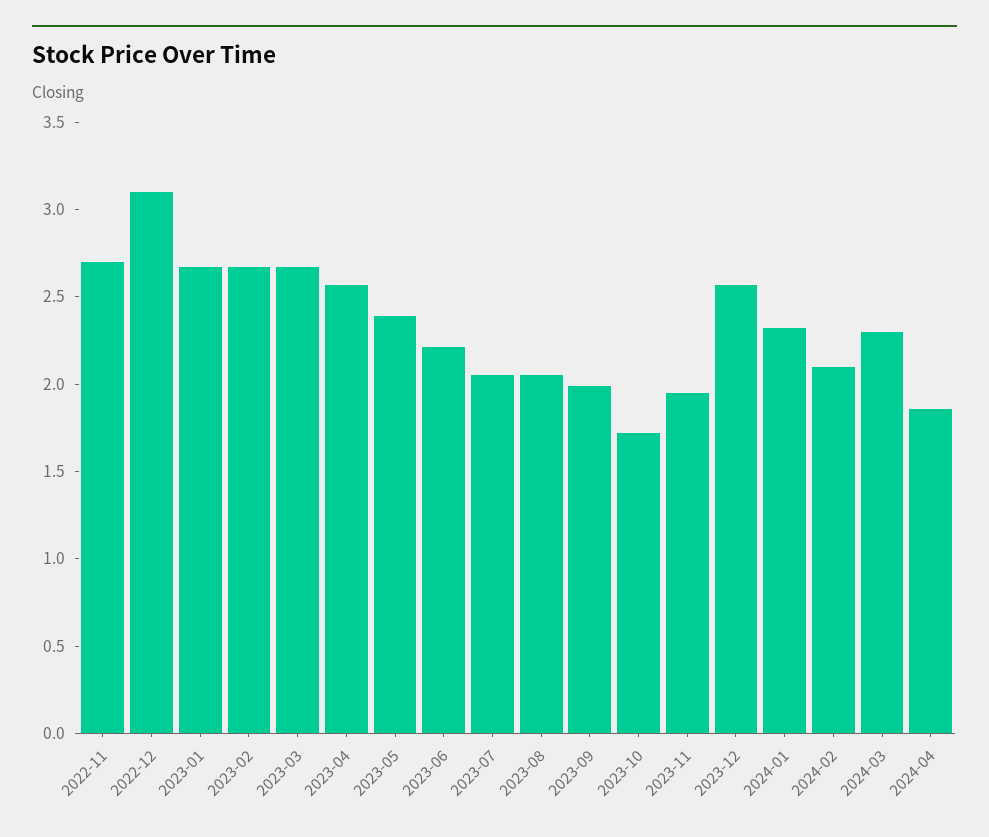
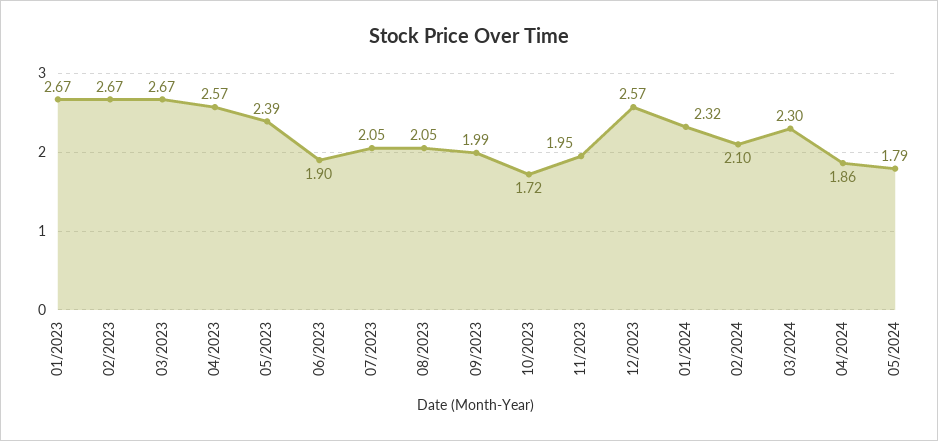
2022-11: 2.7 -> none
2022-12: 3.1 -> none
2023-06: 2.2 -> 1.9
05/2024: none -> 1.79

